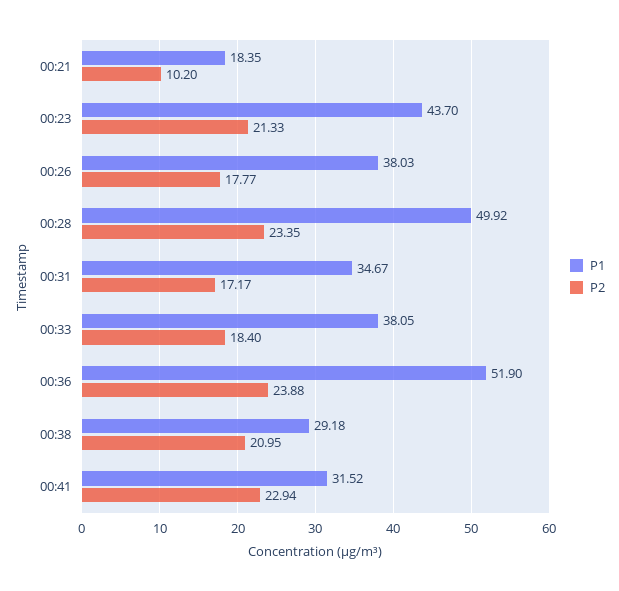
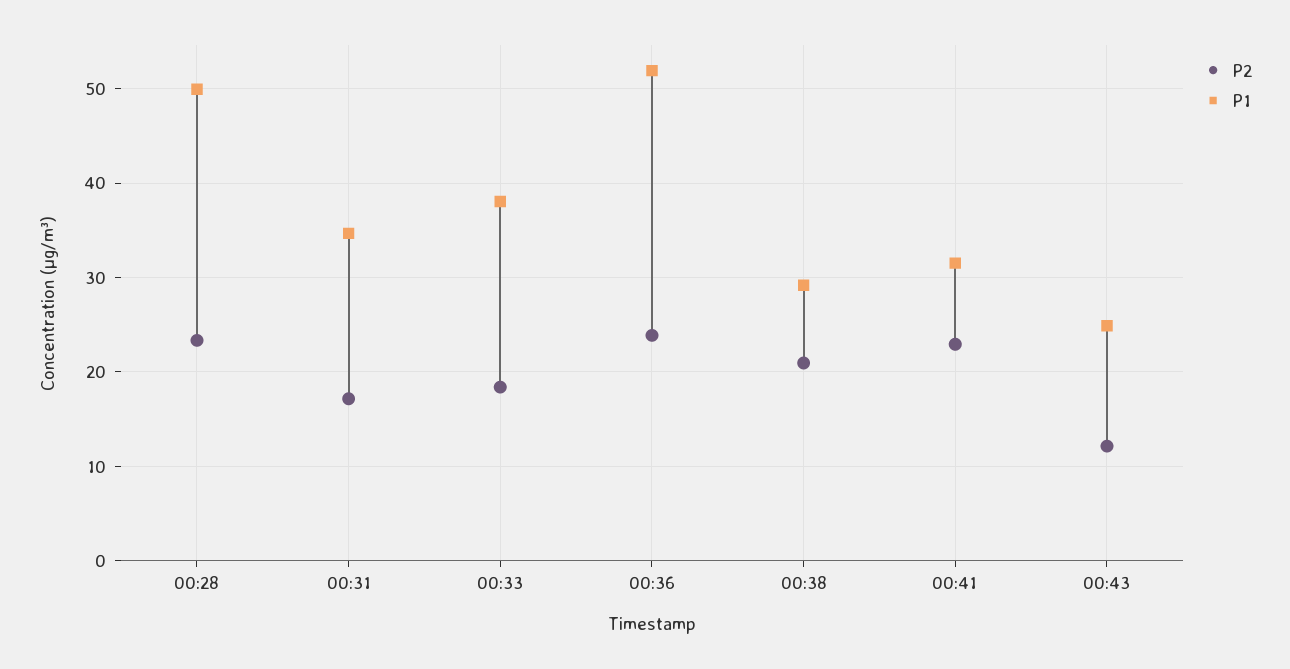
P1, 00:21: 18.35 -> none
P2, 00:21: 10.2 -> none
P1, 00:23: 43.7 -> none
P2, 00:23: 21.33 -> none
P1, 00:26: 38.03 -> none
P2, 00:26: 17.77 -> none
P2, 00:43: none -> 12
P1, 00:43: none -> 25

